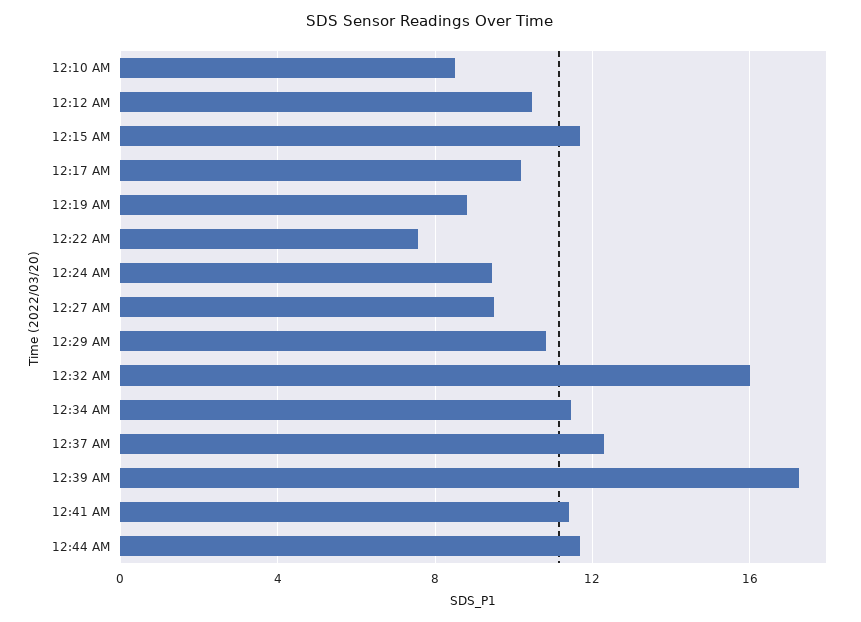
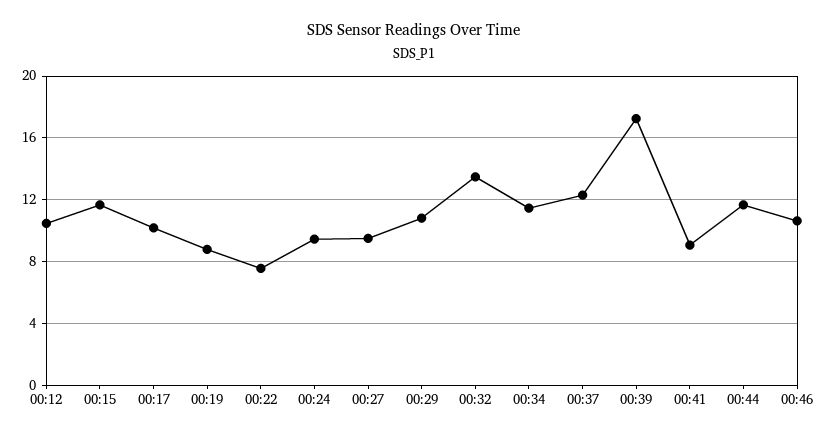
12:10 AM: 8.5 -> none
12:32 AM: 16 -> 13.5
12:41 AM: 11.5 -> 9
00:46: none -> 10.5

